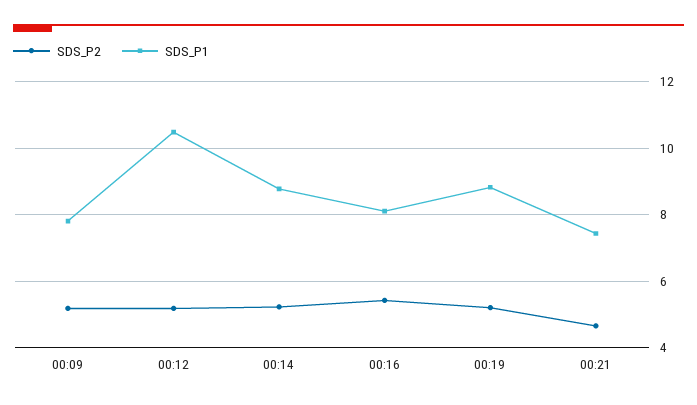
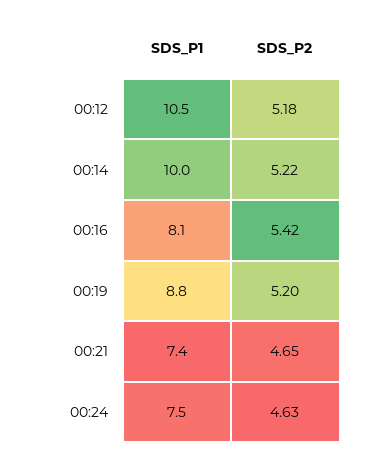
SDS_P2, 00:09: 5.2 -> none
SDS_P1, 00:09: 7.8 -> none
SDS_P1, 00:14: 8.8 -> 10
SDS_P1, 00:24: none -> 7.5
SDS_P2, 00:24: none -> 4.63

